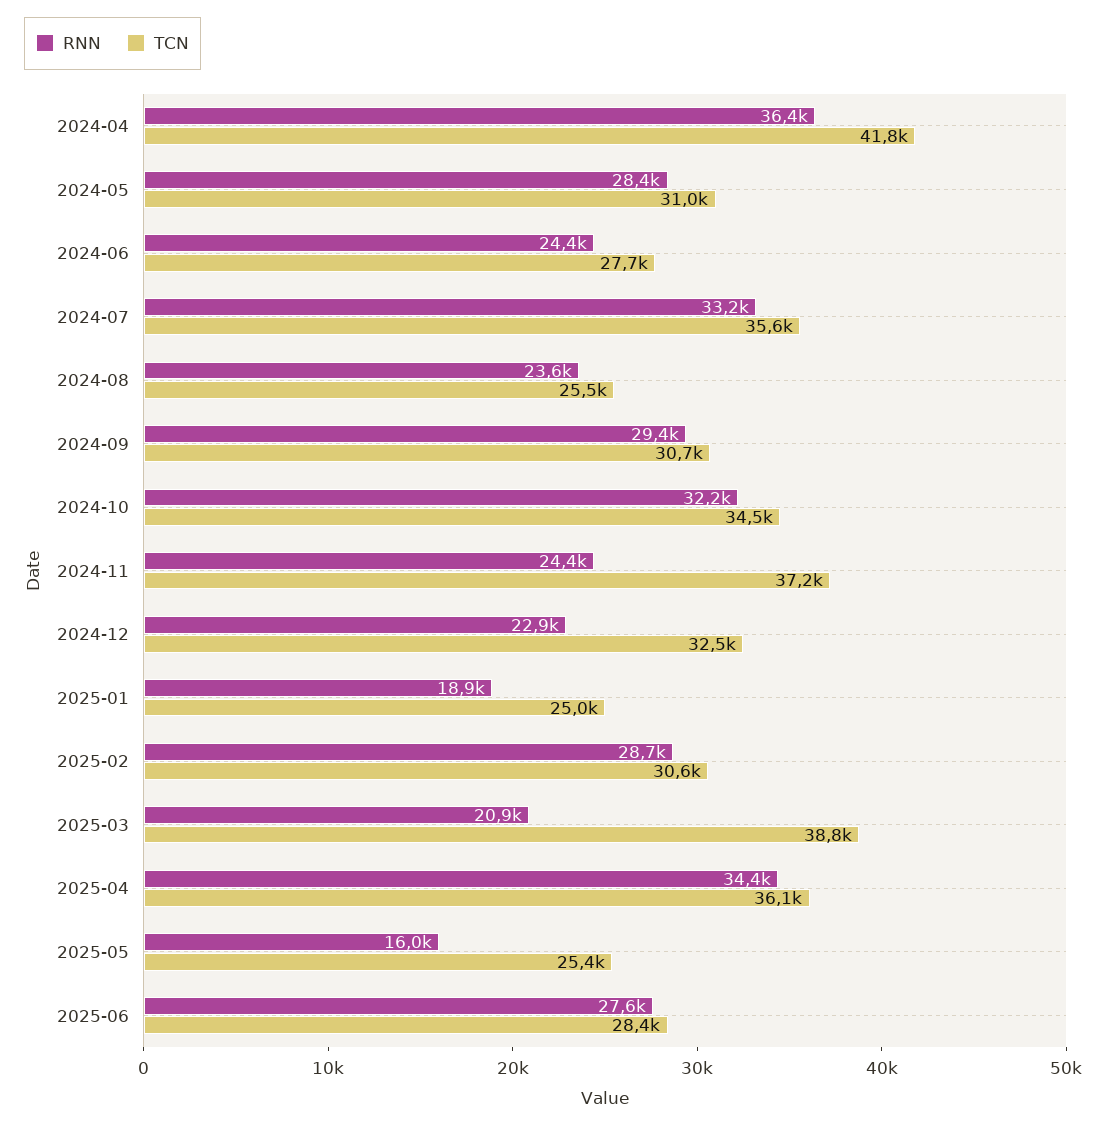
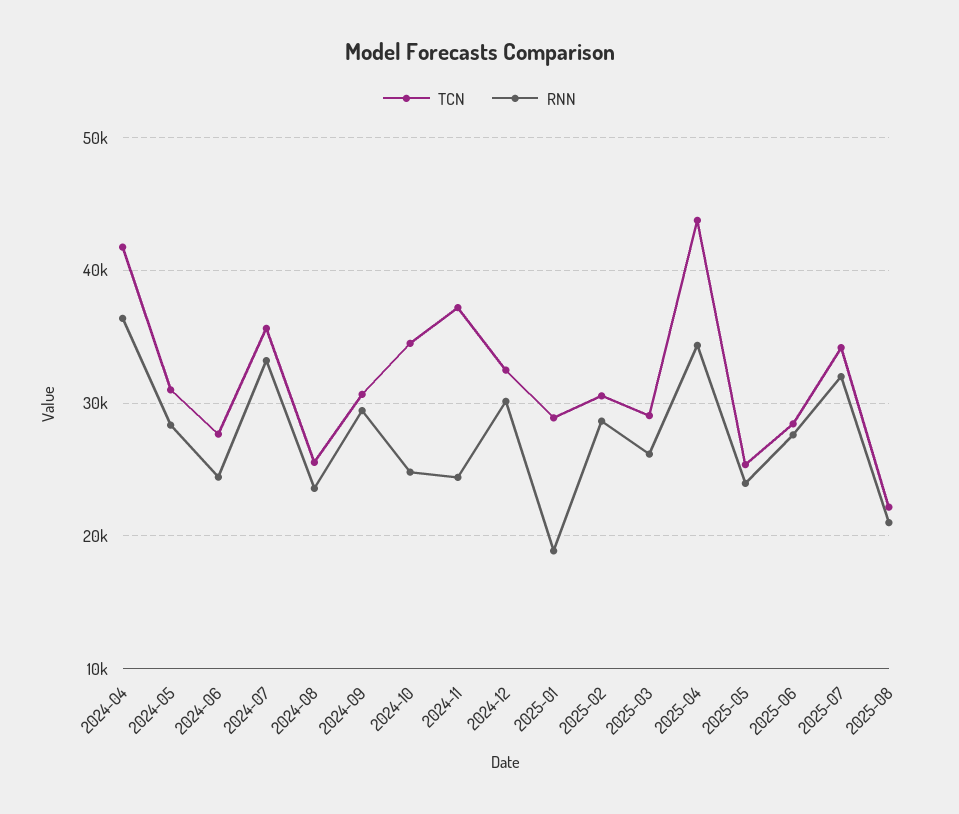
RNN, 2024-10: 32200 -> 25000
RNN, 2024-12: 22900 -> 30000
TCN, 2025-01: 25000 -> 29000
RNN, 2025-03: 20900 -> 26000
TCN, 2025-03: 38800 -> 29000
TCN, 2025-04: 36100 -> 44000
RNN, 2025-05: 16000 -> 24000
TCN, 2025-07: none -> 34000
RNN, 2025-07: none -> 32000
TCN, 2025-08: none -> 22000
RNN, 2025-08: none -> 21000

